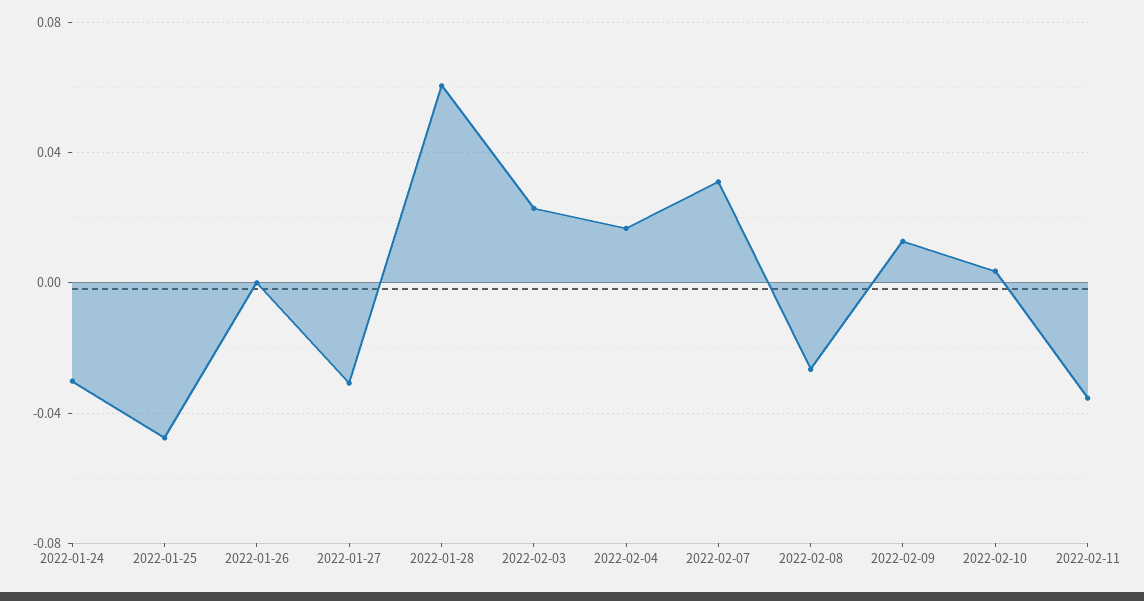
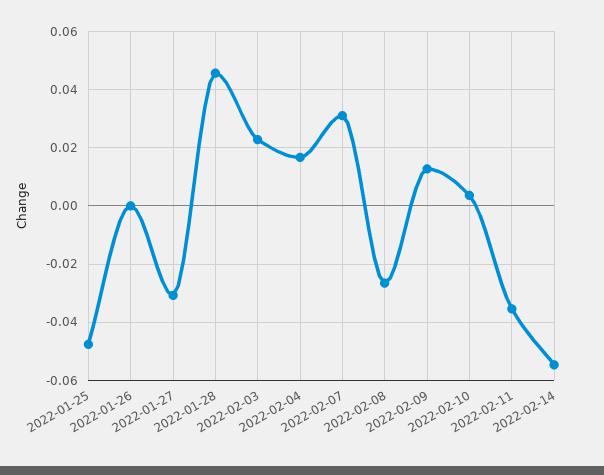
2022-01-24: -0.03 -> none
2022-01-28: 0.06 -> 0.045
2022-02-14: none -> -0.055

